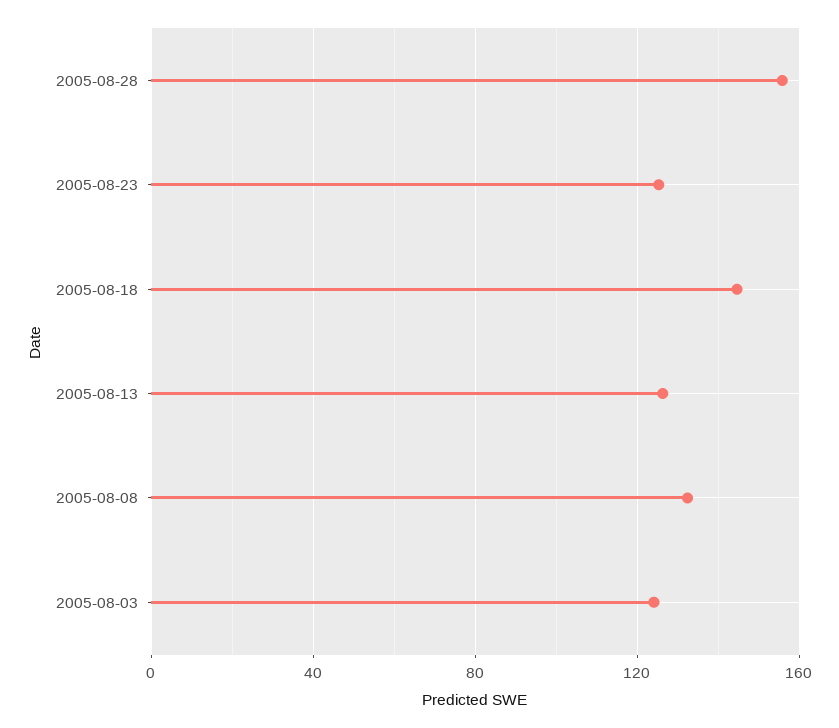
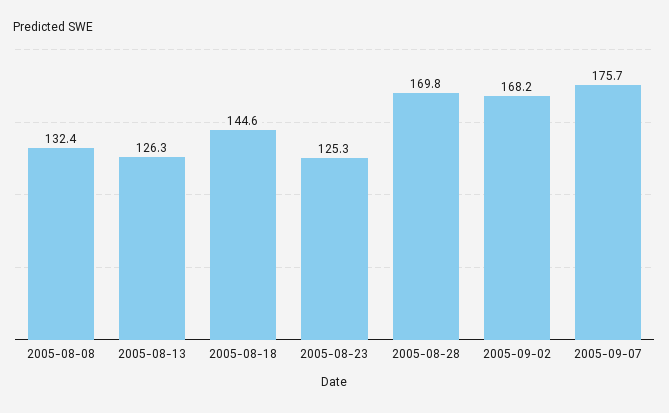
2005-08-28: 155 -> 169.8
2005-08-03: 125 -> none
2005-09-02: none -> 168.2
2005-09-07: none -> 175.7

